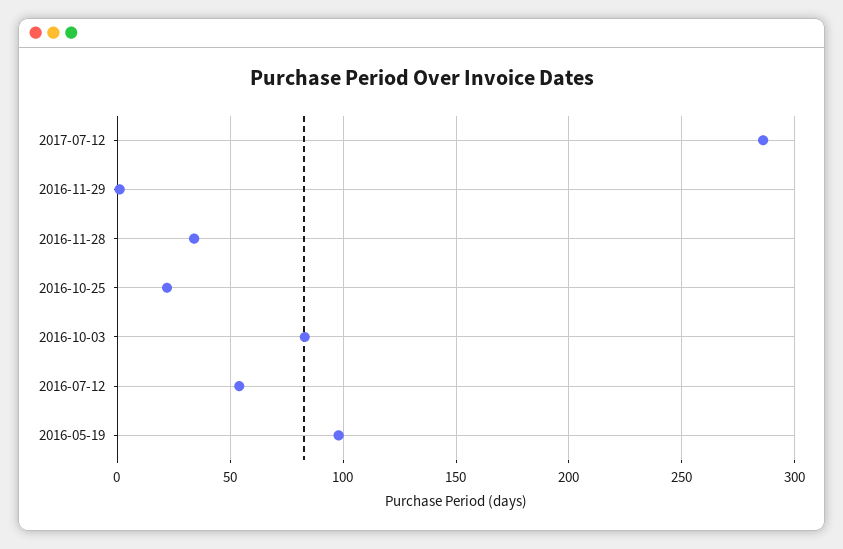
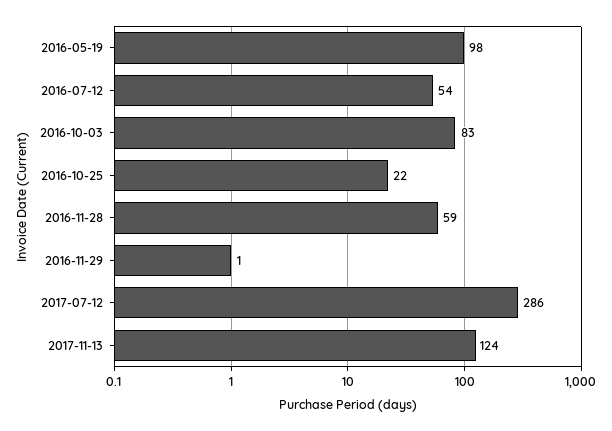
2016-11-28: 35 -> 59
2017-11-13: none -> 124

